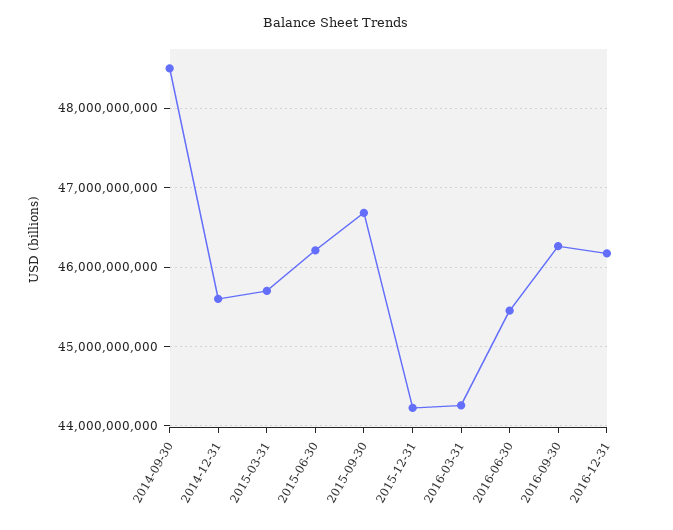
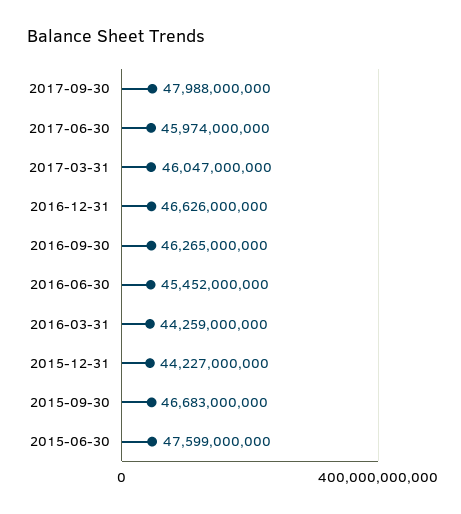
2014-09-30: 48500000000 -> none
2014-12-31: 45600000000 -> none
2015-03-31: 45700000000 -> none
2015-06-30: 46200000000 -> 47599000000
2016-12-31: 46200000000 -> 46626000000
2017-09-30: none -> 47988000000
2017-06-30: none -> 45974000000
2017-03-31: none -> 46047000000

